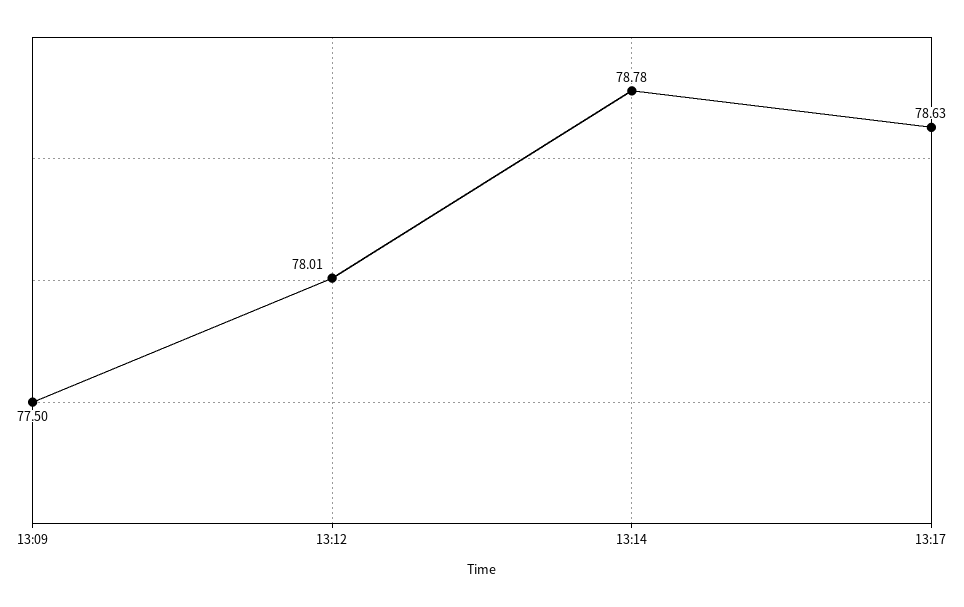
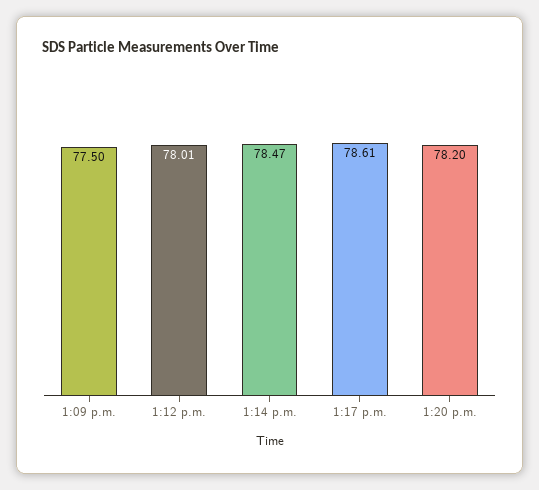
13:14: 78.78 -> 78.47
13:17: 78.63 -> 78.61
1:20 p.m.: none -> 78.2

